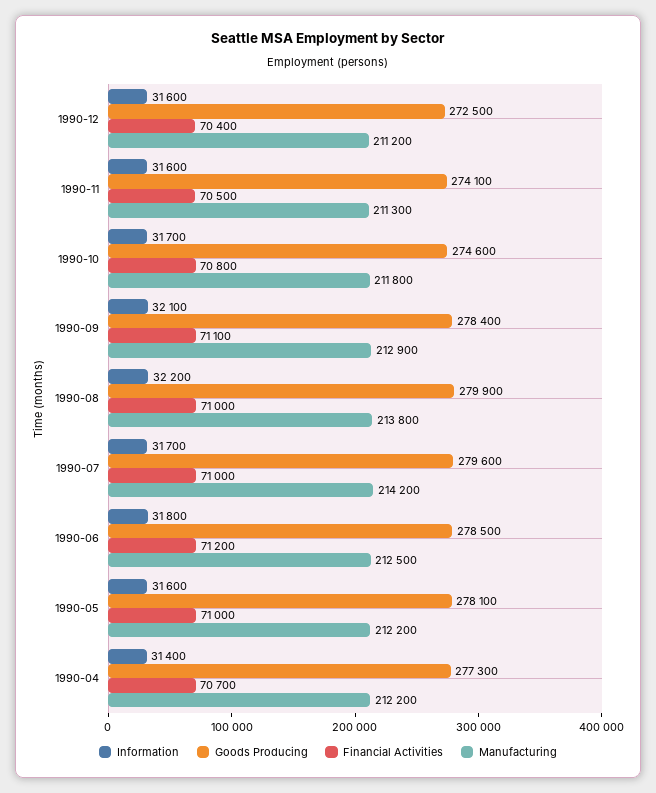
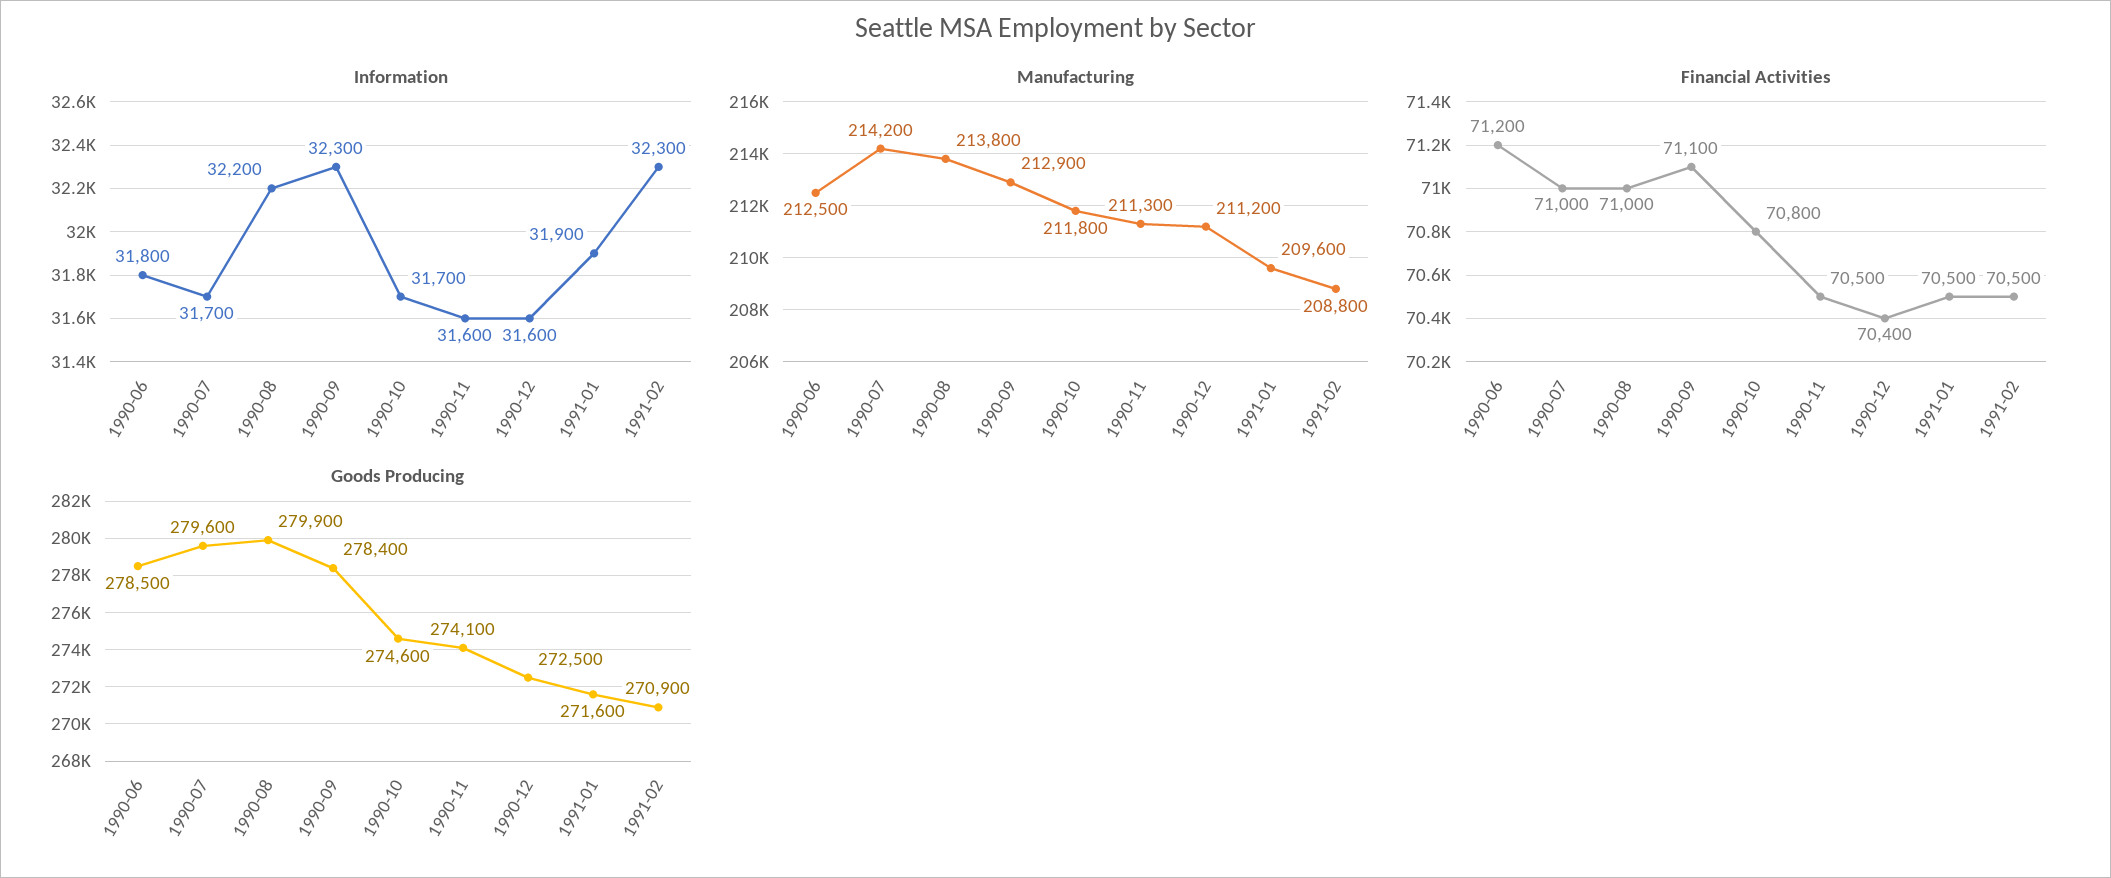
Information, 1990-09: 32100 -> 32300
Information, 1990-05: 31600 -> none
Goods Producing, 1990-05: 278100 -> none
Financial Activities, 1990-05: 71000 -> none
Manufacturing, 1990-05: 212200 -> none
Information, 1990-04: 31400 -> none
Goods Producing, 1990-04: 277300 -> none
Financial Activities, 1990-04: 70700 -> none
Manufacturing, 1990-04: 212200 -> none
Information, 1991-01: none -> 31900
Information, 1991-02: none -> 32300
Manufacturing, 1991-01: none -> 209600
Manufacturing, 1991-02: none -> 208800
Financial Activities, 1991-01: none -> 70500
Financial Activities, 1991-02: none -> 70500
Goods Producing, 1991-01: none -> 271600
Goods Producing, 1991-02: none -> 270900

